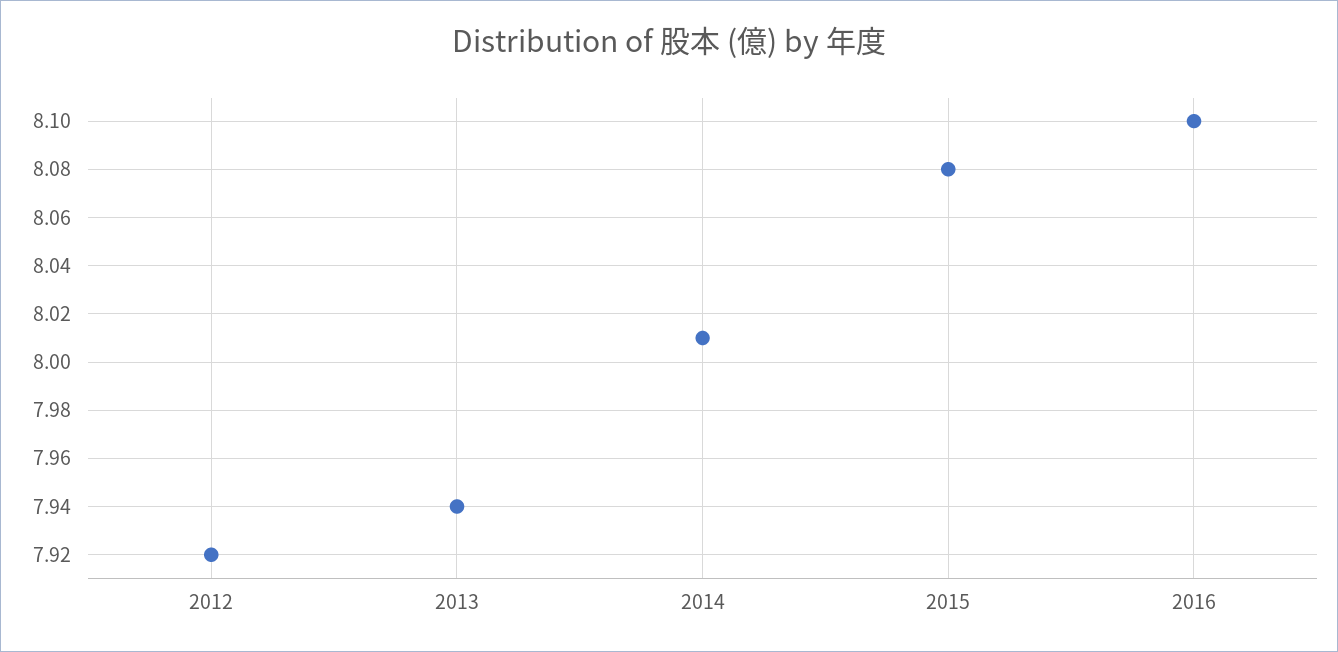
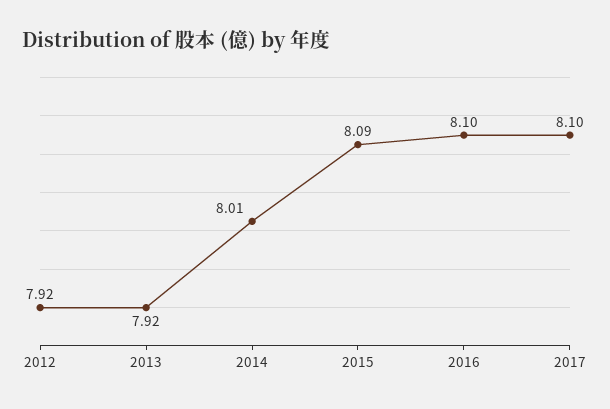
2013: 7.94 -> 7.92
2015: 8.08 -> 8.09
2017: none -> 8.1

